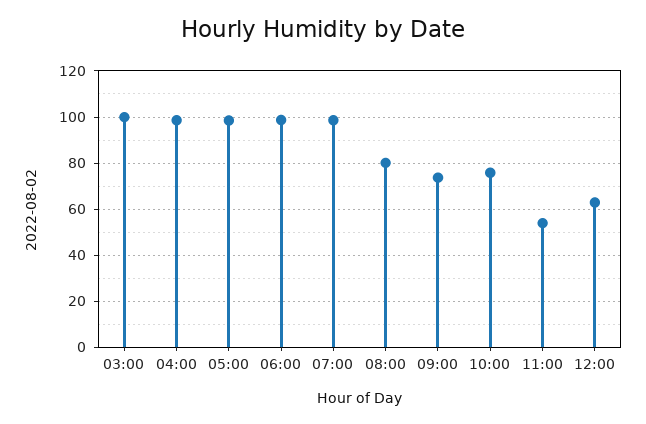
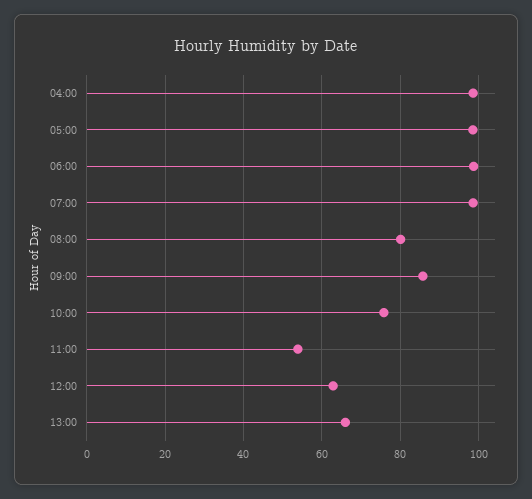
03:00: 100 -> none
09:00: 75 -> 86
13:00: none -> 66

